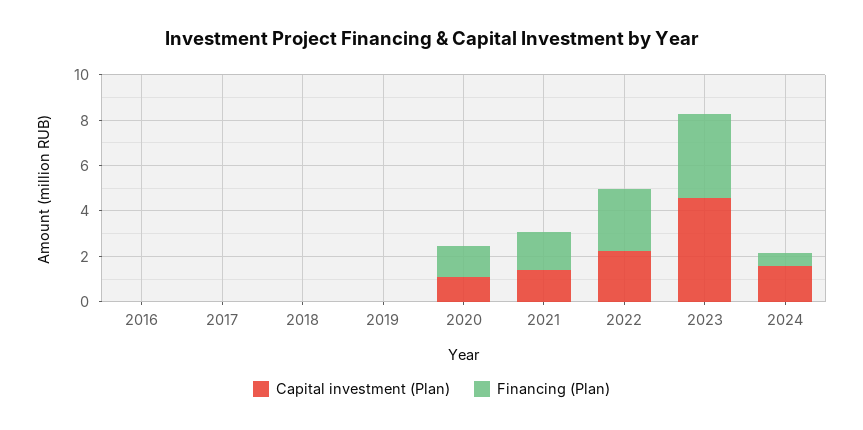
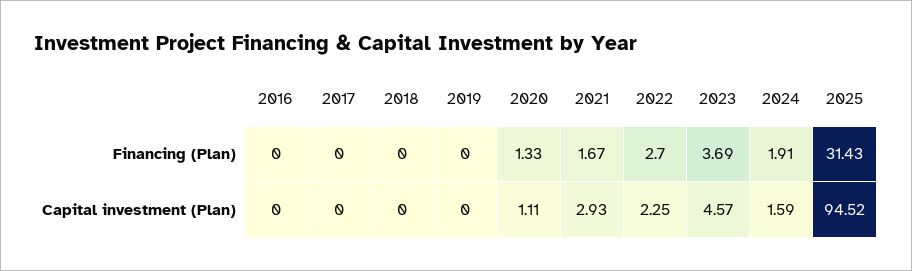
Capital investment (Plan), 2021: 1.5 -> 2.93
Financing (Plan), 2024: 0.5 -> 1.91
Financing (Plan), 2025: none -> 31.43
Capital investment (Plan), 2025: none -> 94.52

